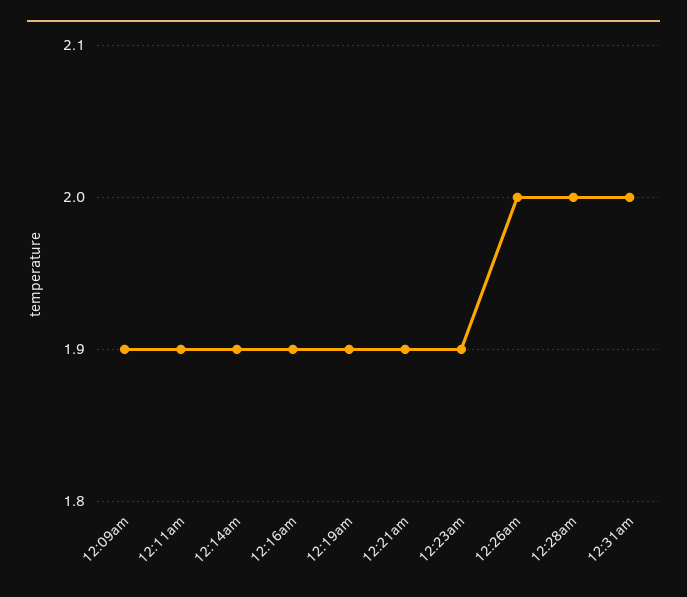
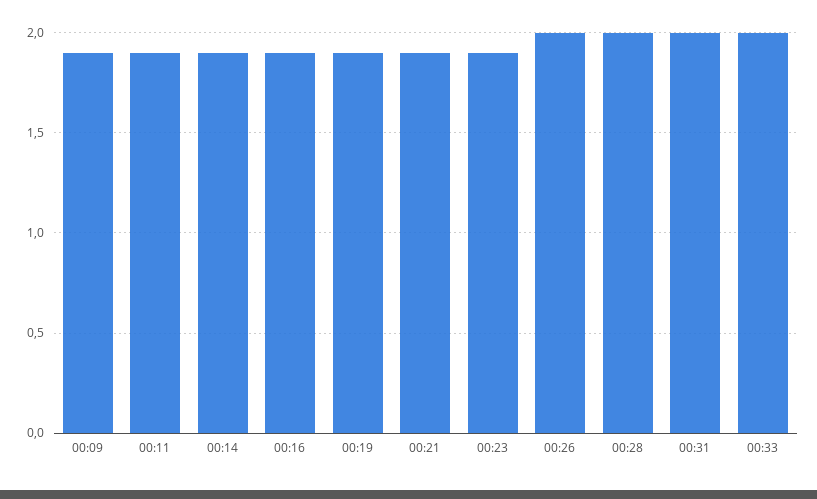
00:33: none -> 2

